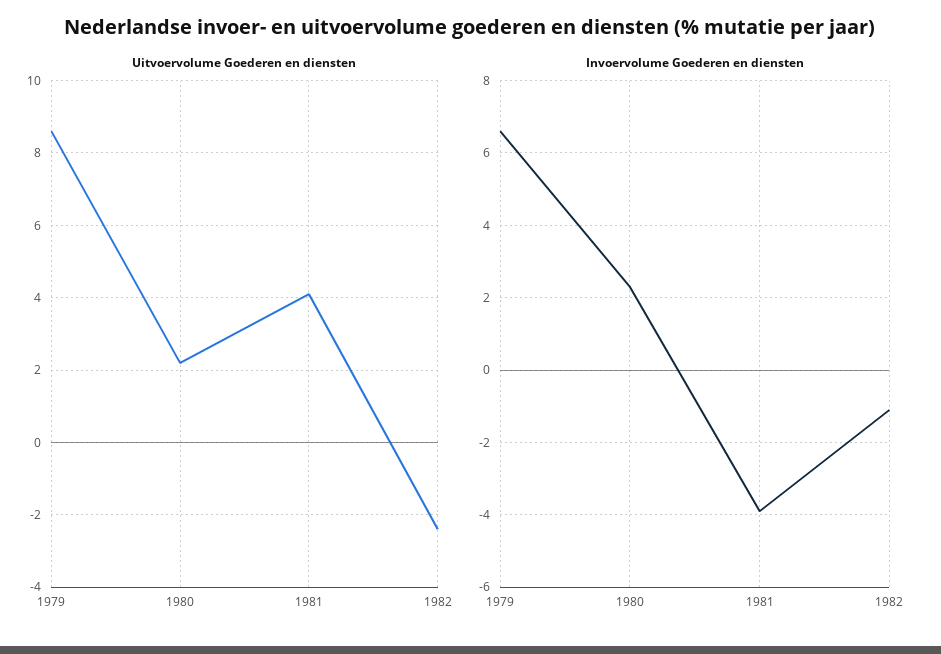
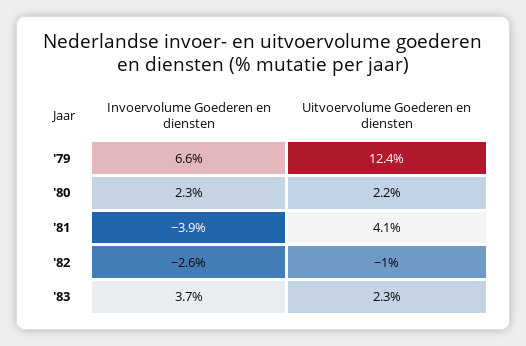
Uitvoervolume Goederen en diensten, 1979: 8.5 -> 12.4
Uitvoervolume Goederen en diensten, 1982: -2.5 -> -1
Invoervolume Goederen en diensten, 1982: -1 -> -2.6
Invoervolume Goederen en diensten, '83: none -> 3.7
Uitvoervolume Goederen en diensten, '83: none -> 2.3

